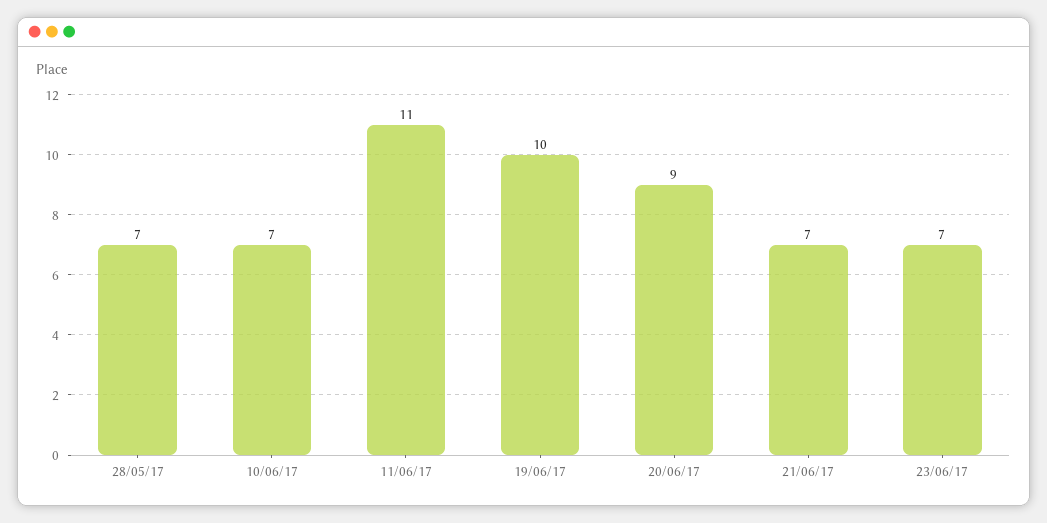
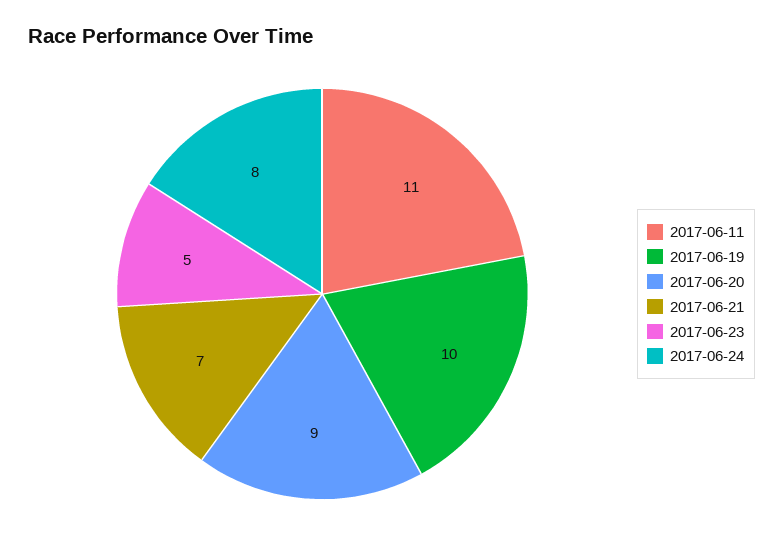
28/05/17: 7 -> none
10/06/17: 7 -> none
23/06/17: 7 -> 5
2017-06-24: none -> 8

